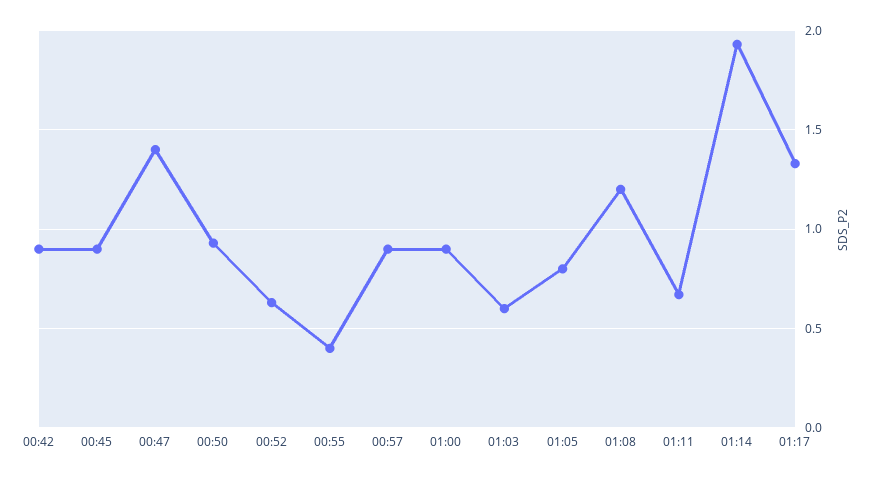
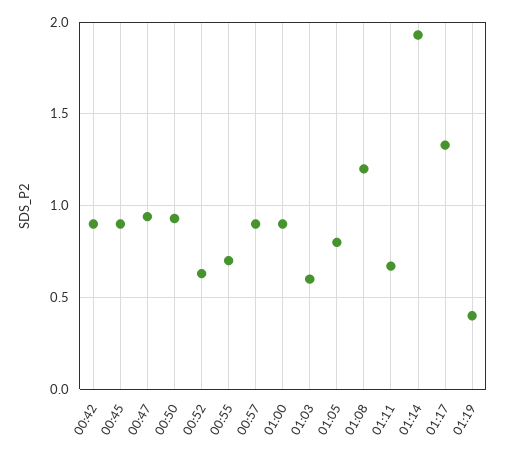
00:47: 1.4 -> 0.95
00:55: 0.4 -> 0.7
01:19: none -> 0.4

